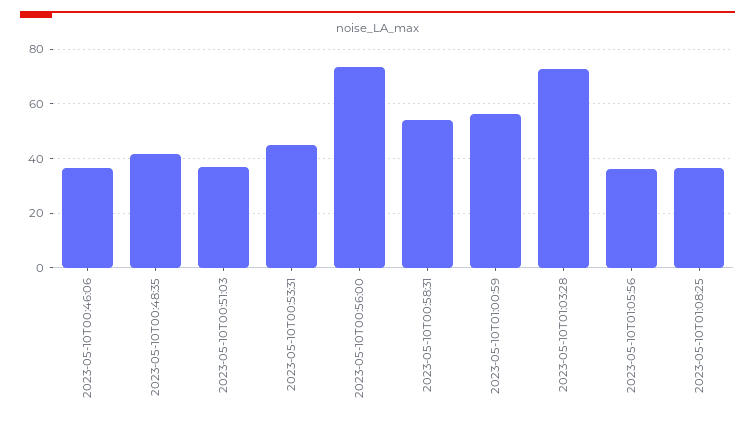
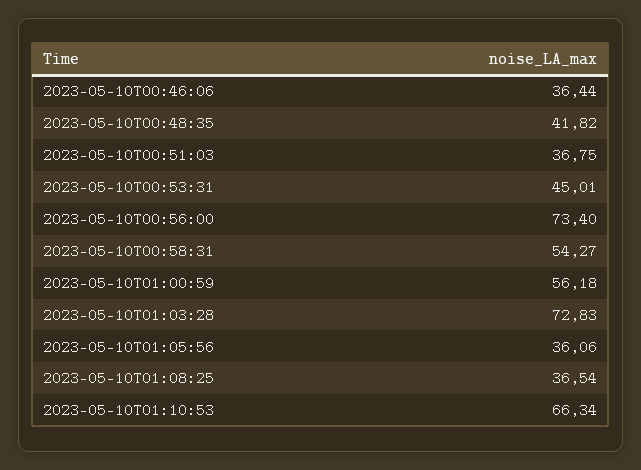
2023-05-10T01:10:53: none -> 66.34

